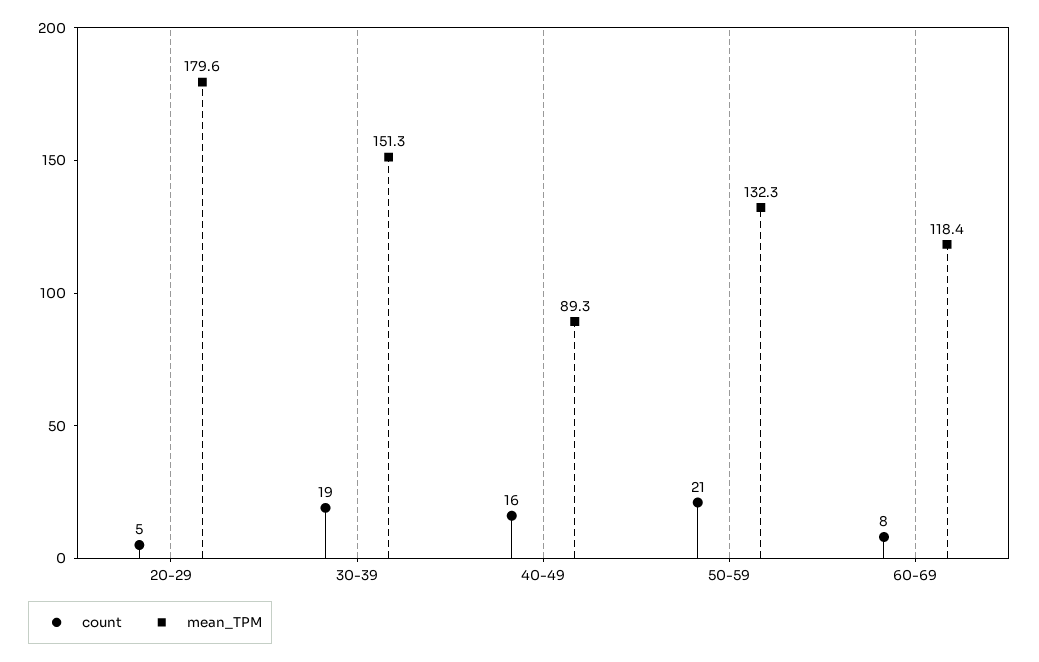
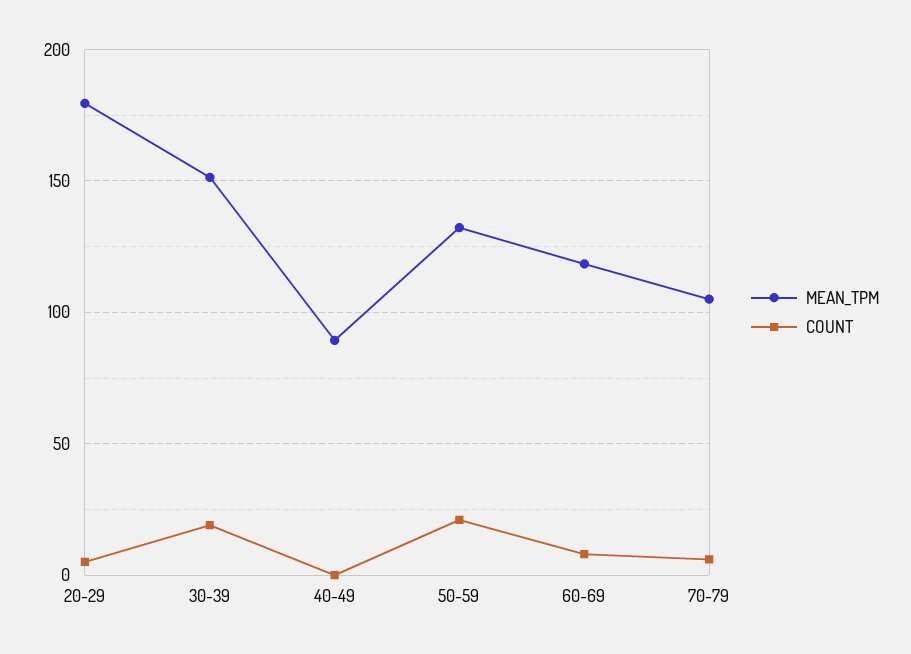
count, 40-49: 16 -> 0
mean_TPM, 70-79: none -> 105
count, 70-79: none -> 5

